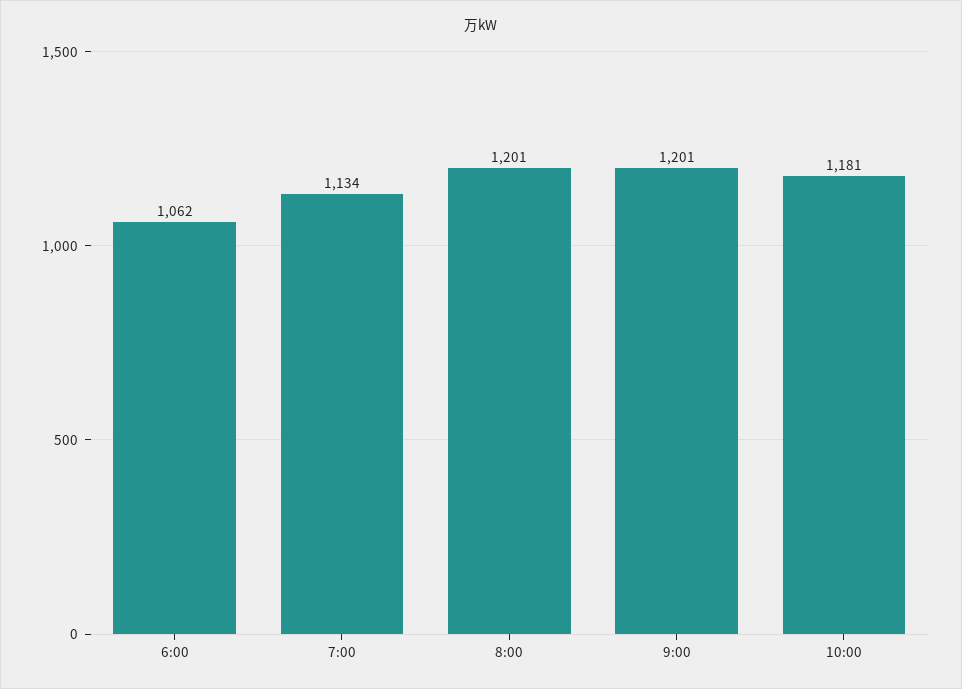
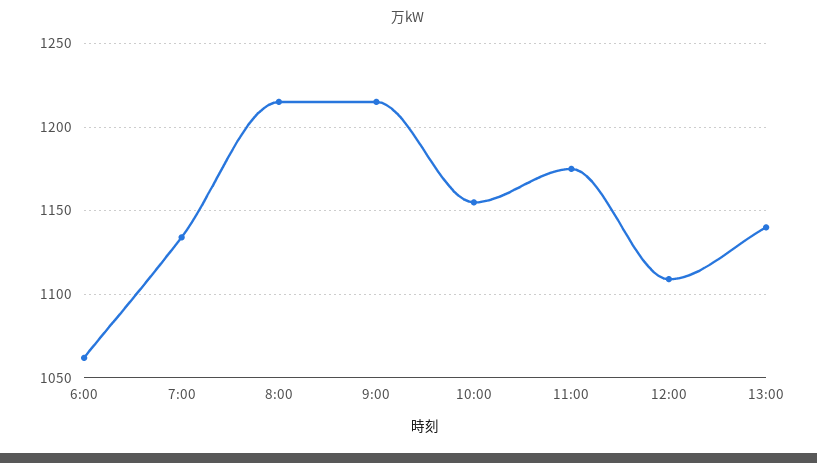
8:00: 1201 -> 1215
9:00: 1201 -> 1215
10:00: 1181 -> 1155
11:00: none -> 1175
12:00: none -> 1110
13:00: none -> 1140

